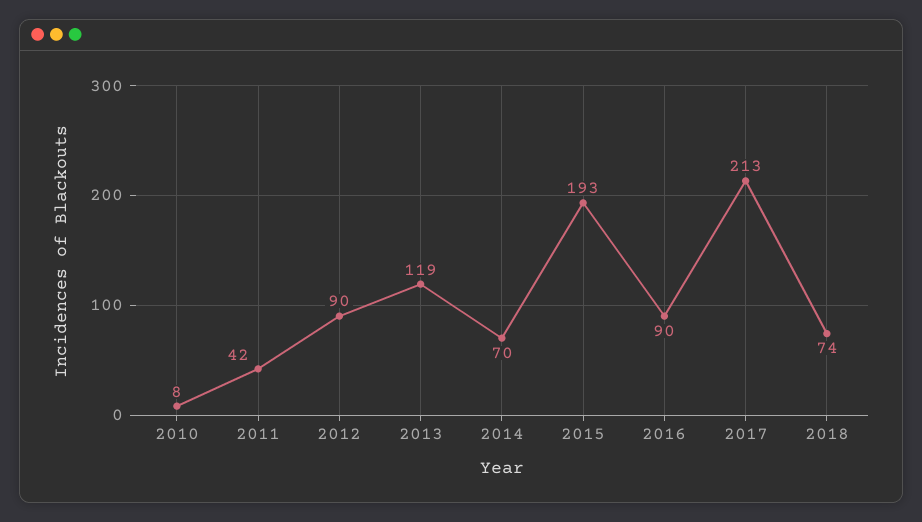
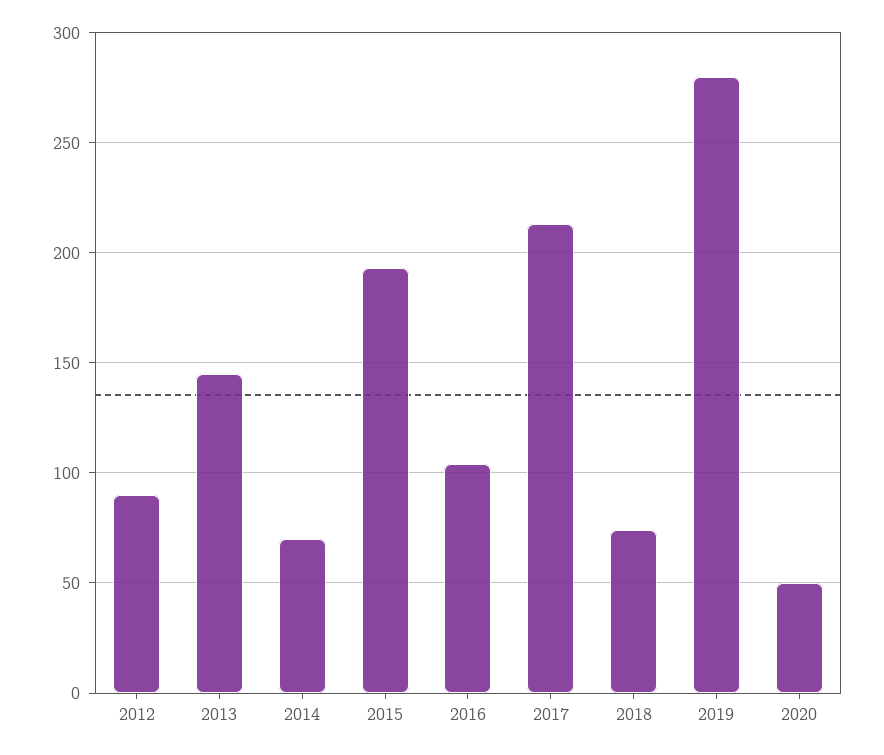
2010: 8 -> none
2011: 42 -> none
2013: 119 -> 145
2016: 90 -> 105
2019: none -> 280
2020: none -> 50

